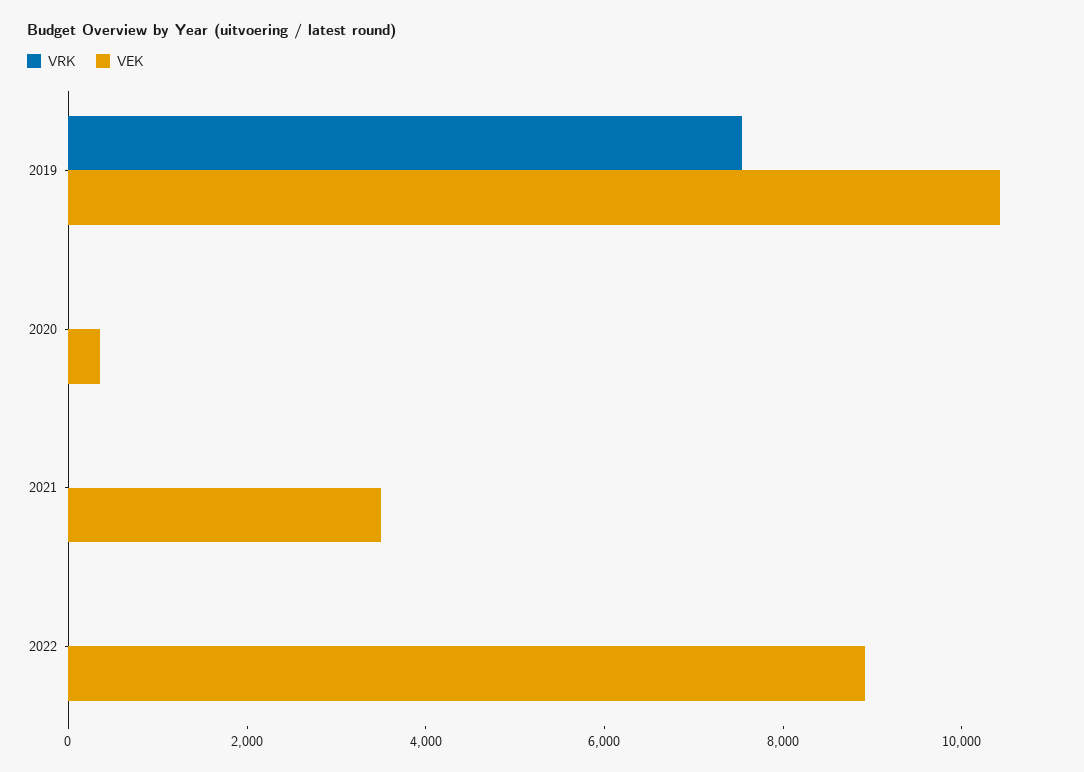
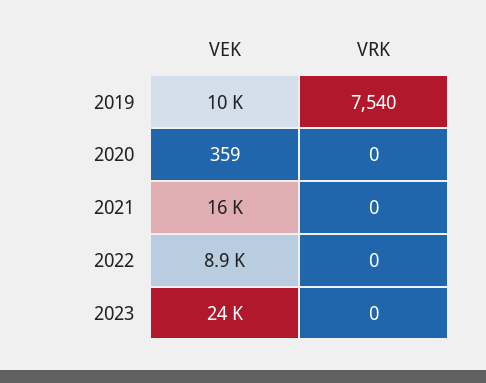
VEK, 2021: 3500 -> 16000
VEK, 2023: none -> 24000
VRK, 2023: none -> 0

